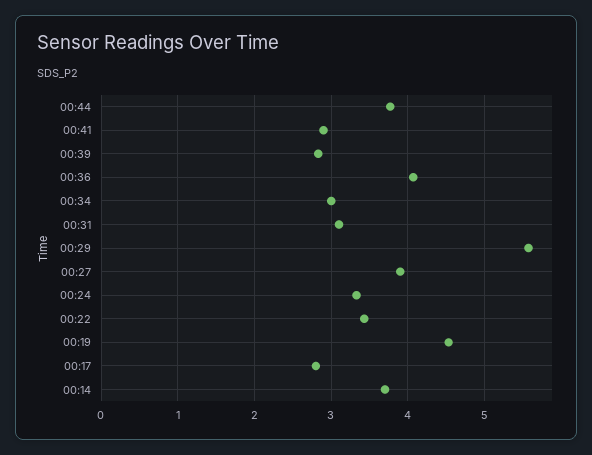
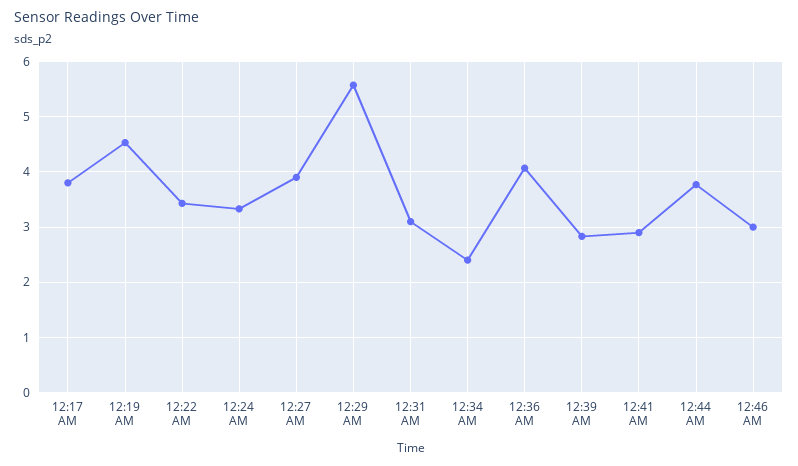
00:34: 3 -> 2.4
00:17: 2.8 -> 3.8
00:14: 3.7 -> none
12:46 AM: none -> 3

